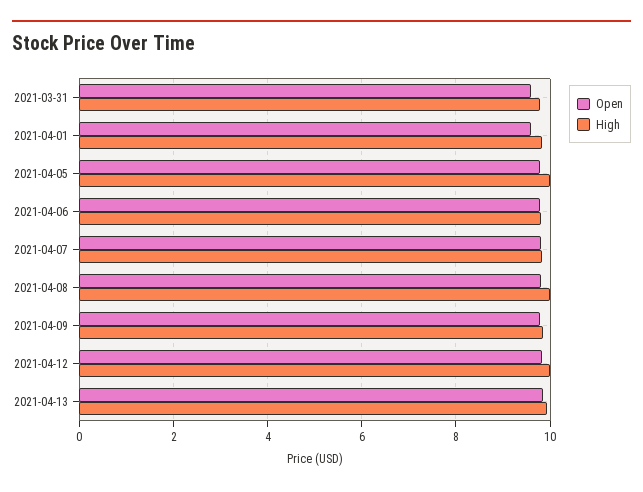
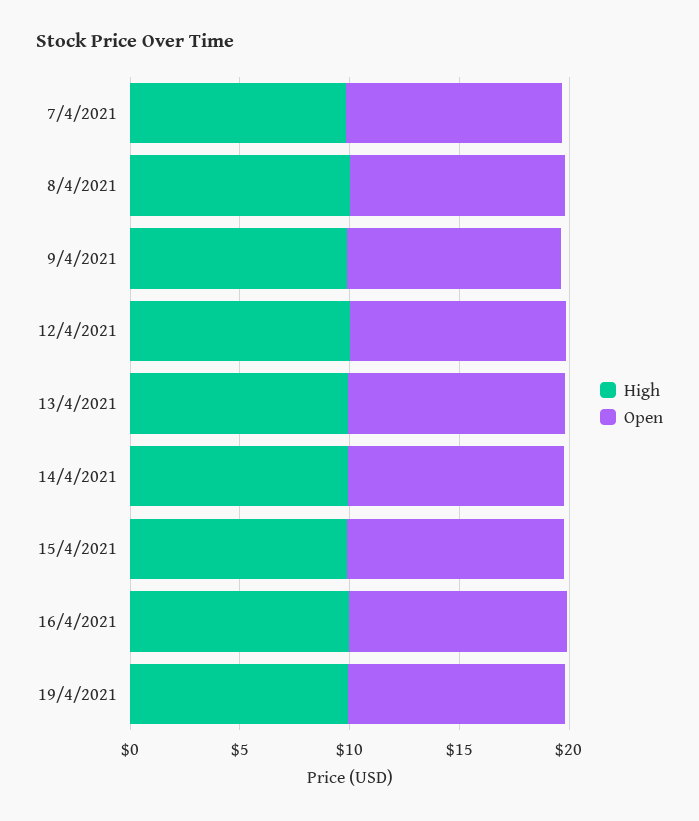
Open, 2021-03-31: 9.6 -> none
High, 2021-03-31: 9.8 -> none
Open, 2021-04-01: 9.6 -> none
High, 2021-04-01: 9.8 -> none
Open, 2021-04-05: 9.8 -> none
High, 2021-04-05: 10 -> none
Open, 2021-04-06: 9.8 -> none
High, 2021-04-06: 9.8 -> none
High, 14/4/2021: none -> 10
Open, 14/4/2021: none -> 10
High, 15/4/2021: none -> 10
Open, 15/4/2021: none -> 10
High, 16/4/2021: none -> 10
Open, 16/4/2021: none -> 10
High, 19/4/2021: none -> 10
Open, 19/4/2021: none -> 10

